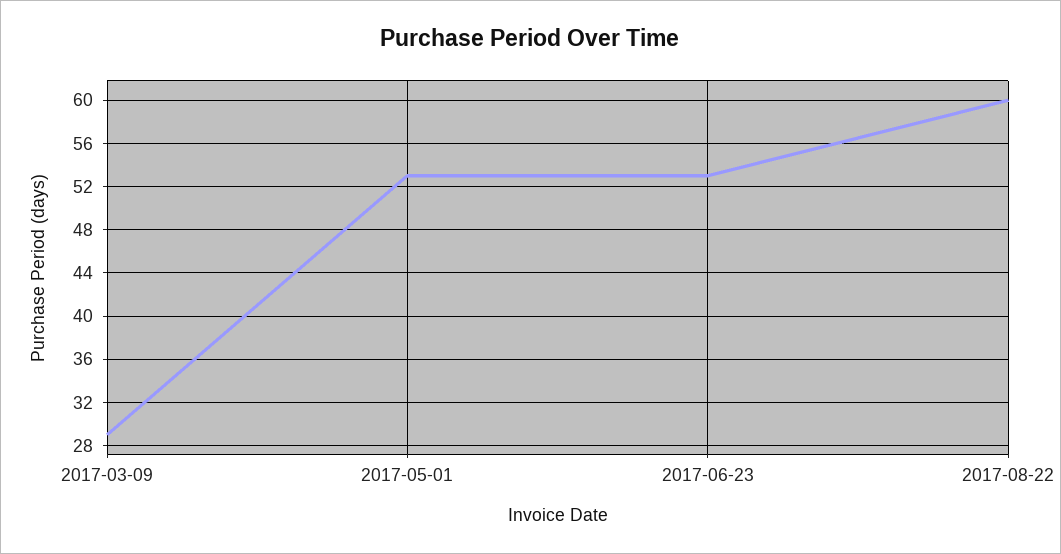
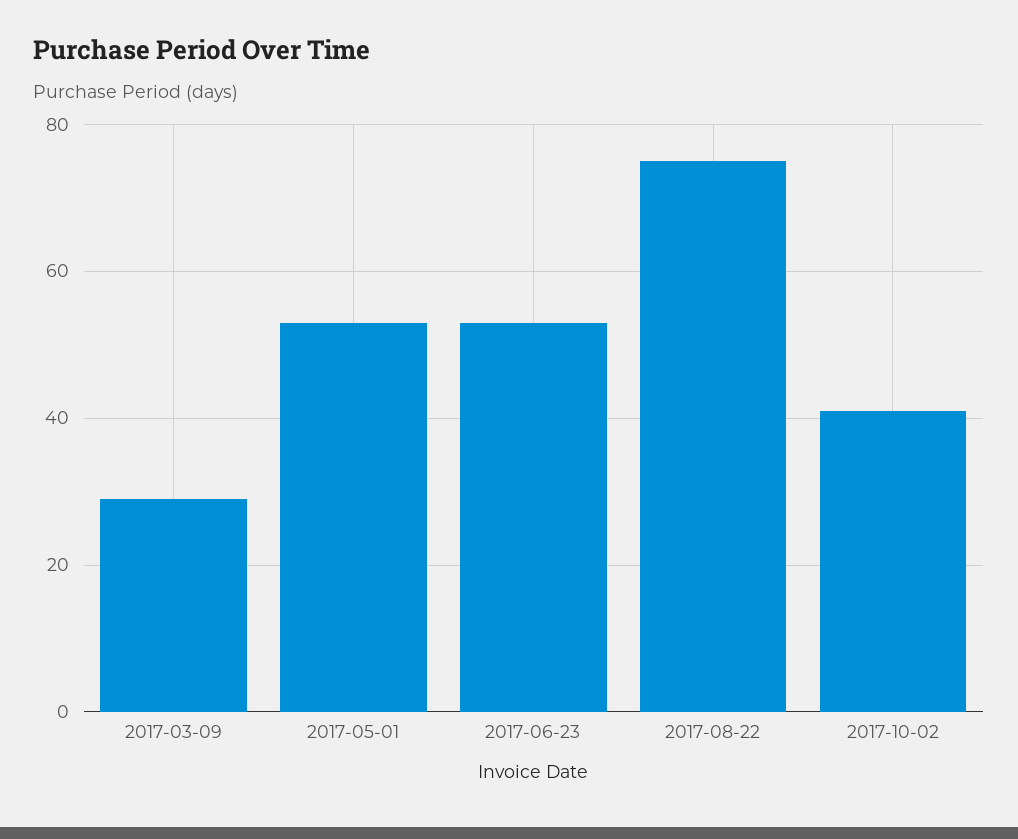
2017-08-22: 60 -> 75
2017-10-02: none -> 40

